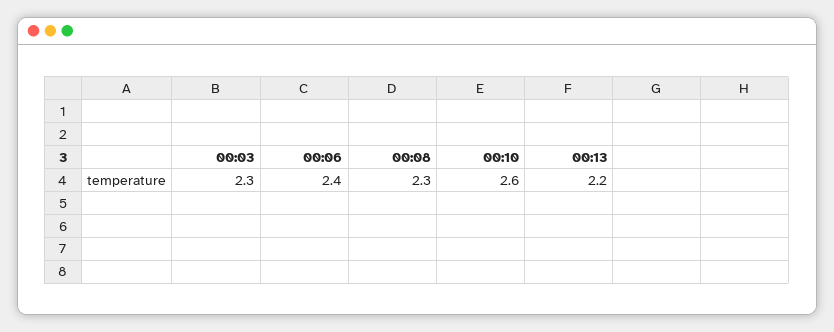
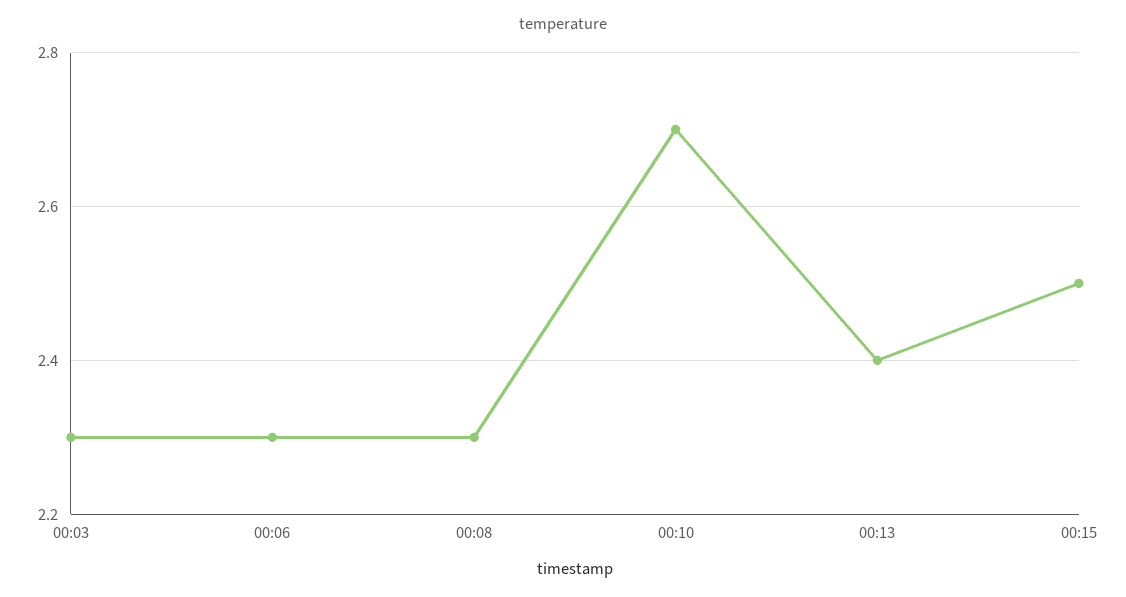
00:06: 2.4 -> 2.3
00:10: 2.6 -> 2.7
00:13: 2.2 -> 2.4
00:15: none -> 2.5

